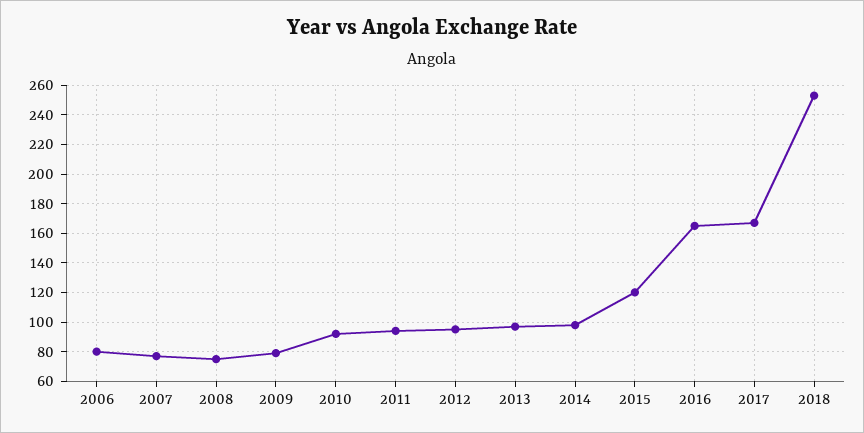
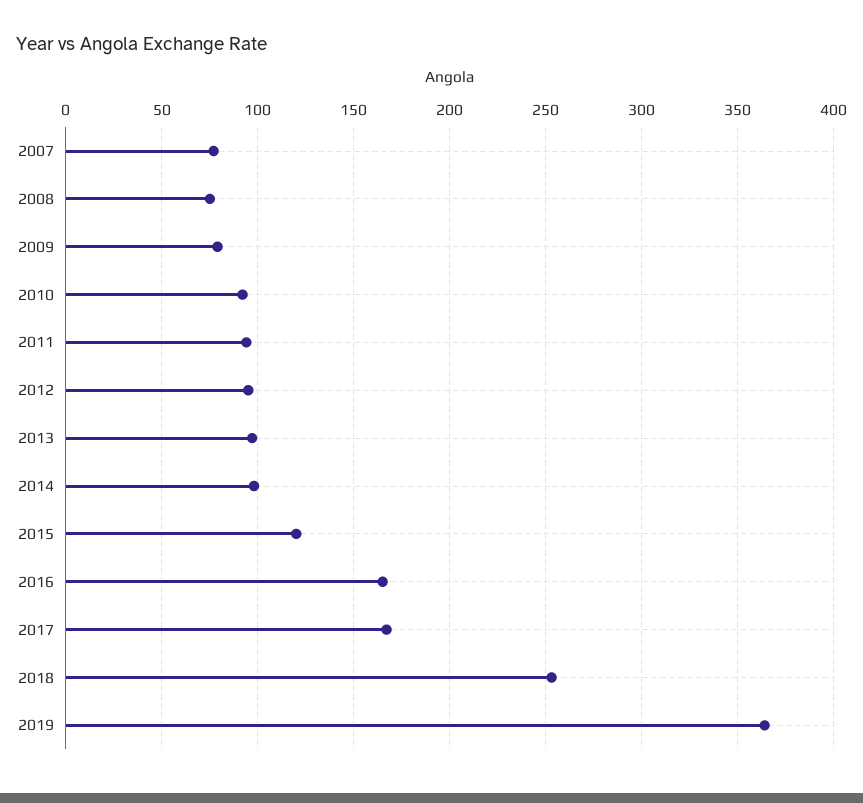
2006: 80 -> none
2019: none -> 365

